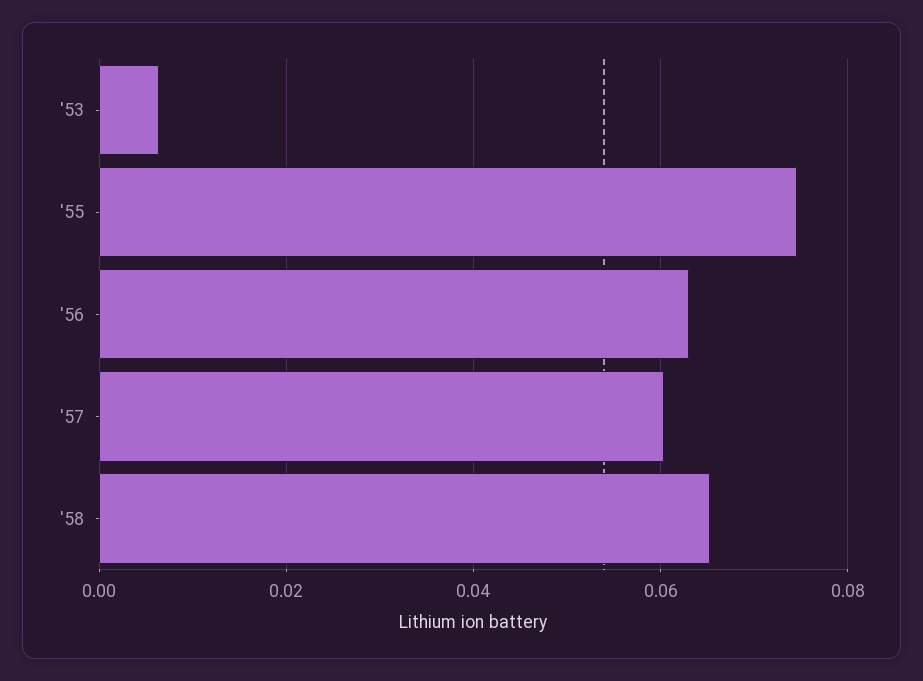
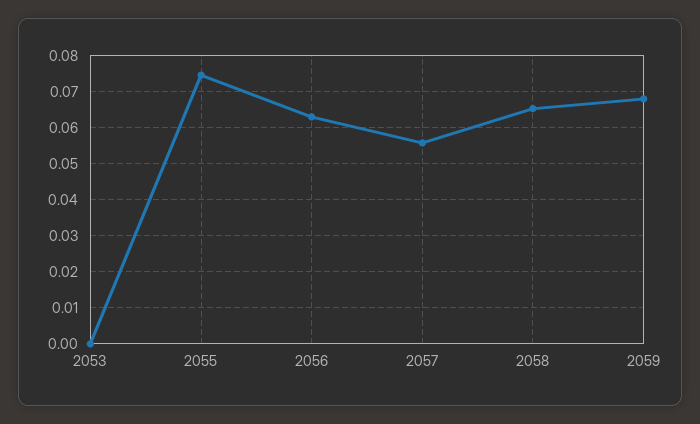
'53: 0.006 -> 0
'57: 0.06 -> 0.056
2059: none -> 0.068

